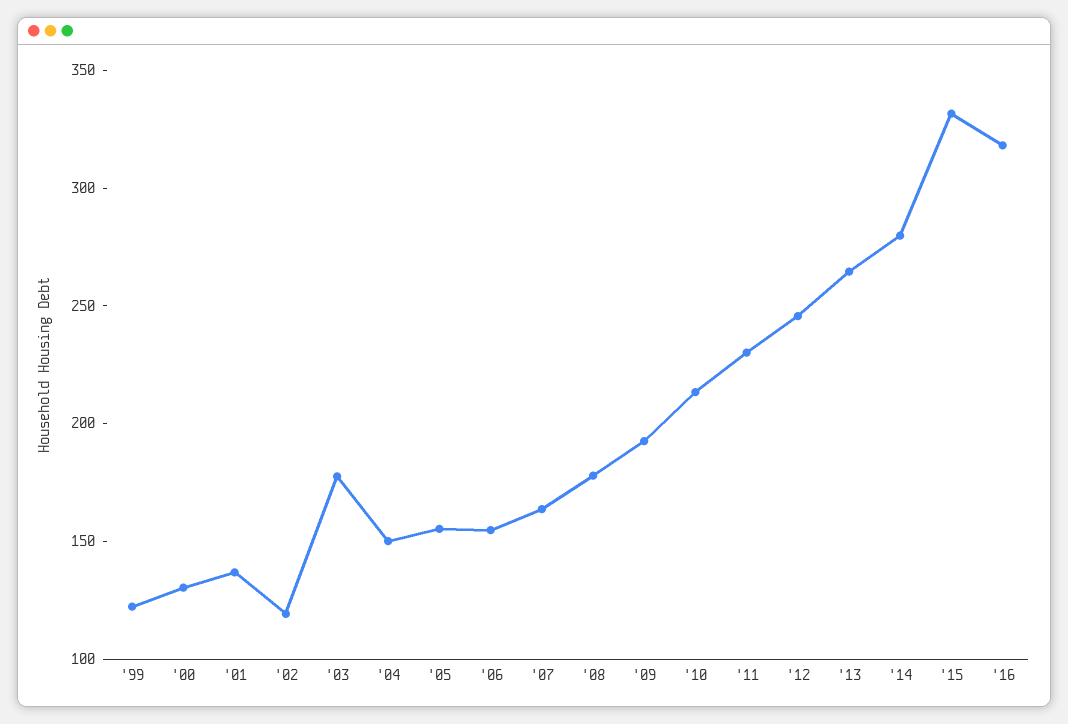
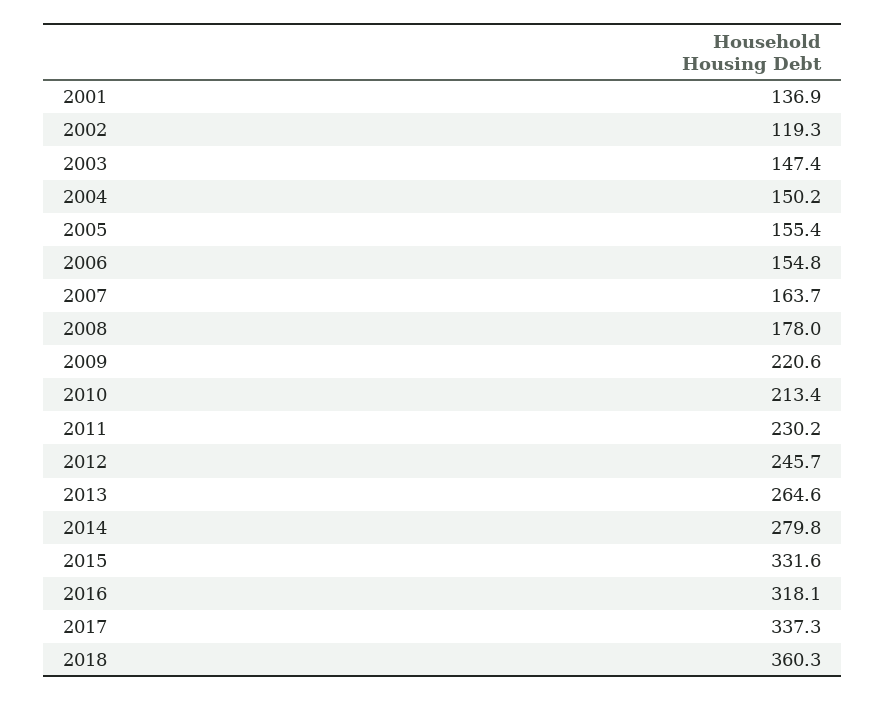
'99: 120 -> none
'00: 130 -> none
'03: 180 -> 147.4
'09: 190 -> 220.6
2017: none -> 337.3
2018: none -> 360.3

